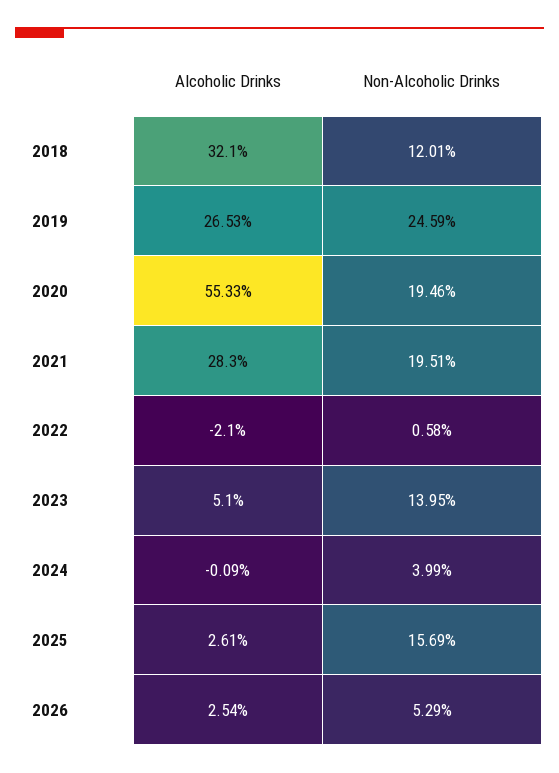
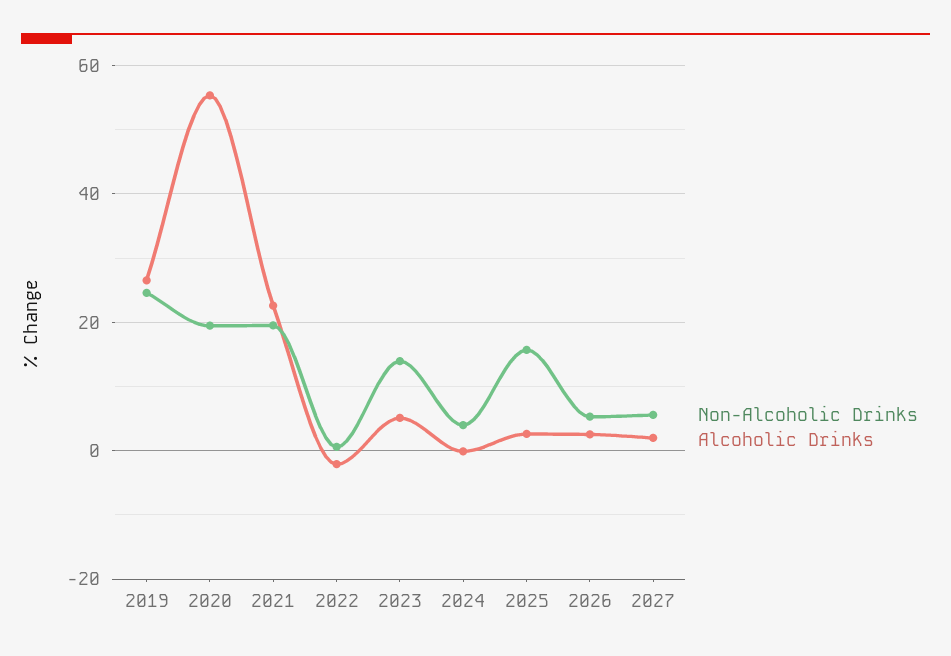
Alcoholic Drinks, 2018: 32.1 -> none
Non-Alcoholic Drinks, 2018: 12.01 -> none
Alcoholic Drinks, 2021: 28.3 -> 22
Non-Alcoholic Drinks, 2027: none -> 6
Alcoholic Drinks, 2027: none -> 2

